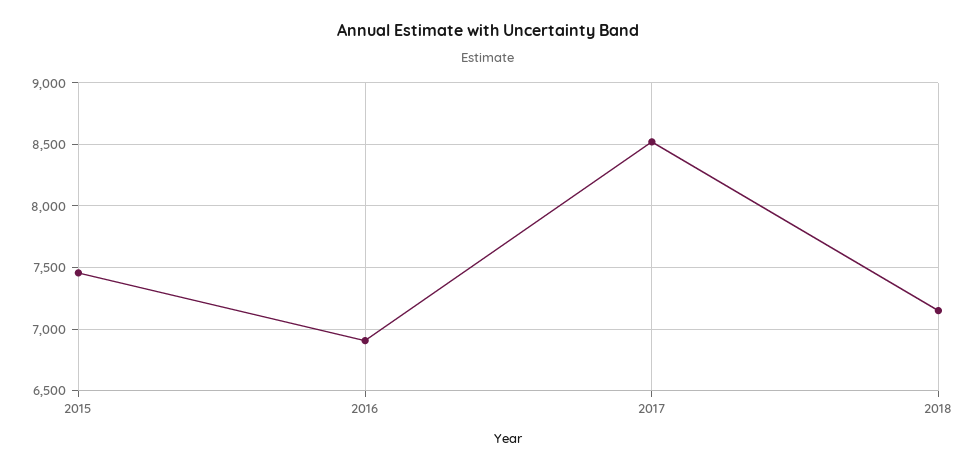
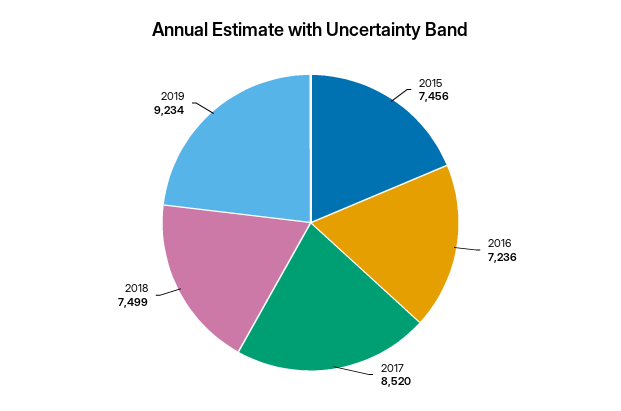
2016: 6900 -> 7236
2018: 7150 -> 7499
2019: none -> 9234

